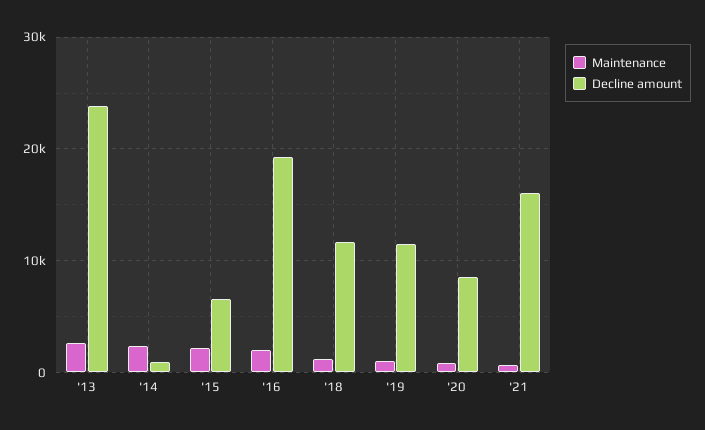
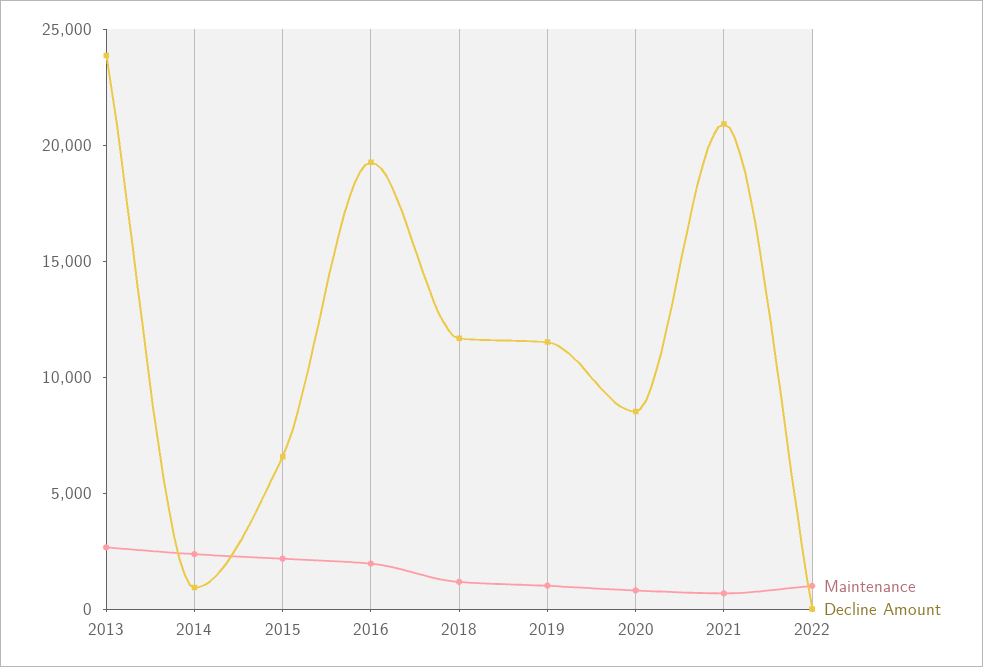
Decline amount, '21: 16000 -> 21000
Maintenance, 2022: none -> 1000
Decline amount, 2022: none -> 0

